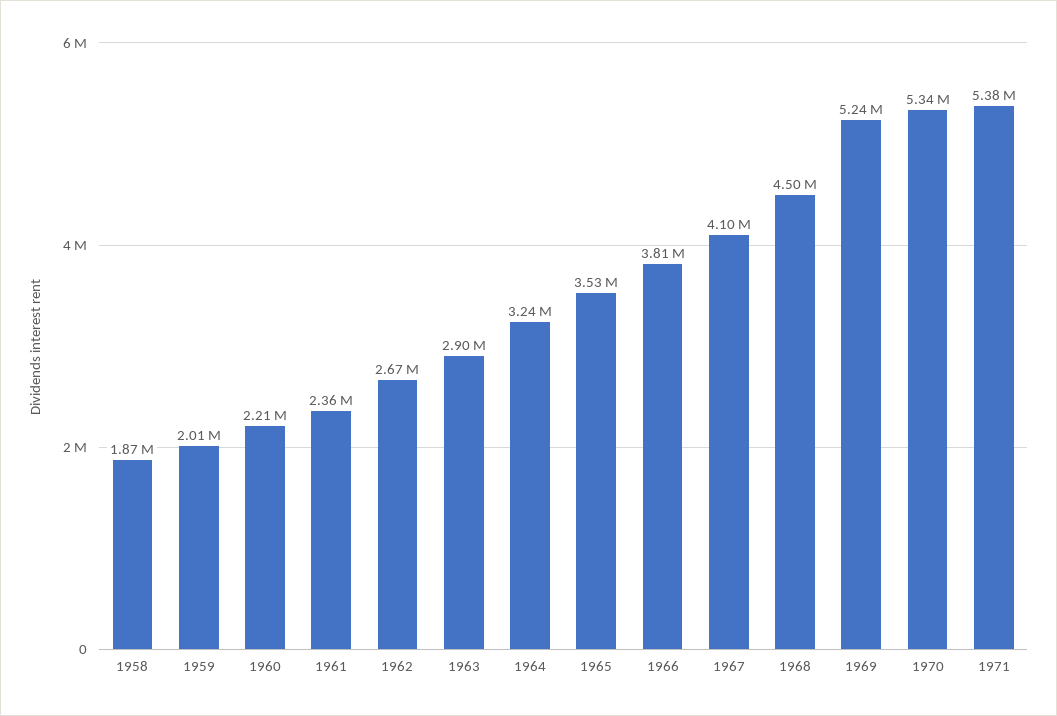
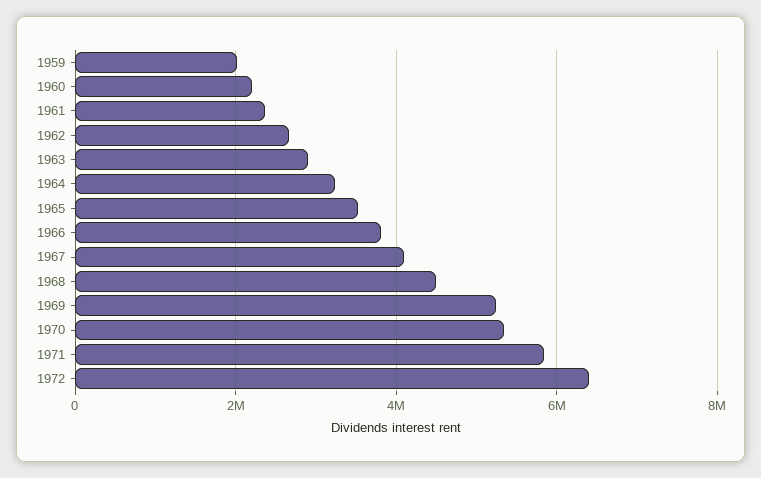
1958: 1870000 -> none
1971: 5380000 -> 5800000
1972: none -> 6400000

